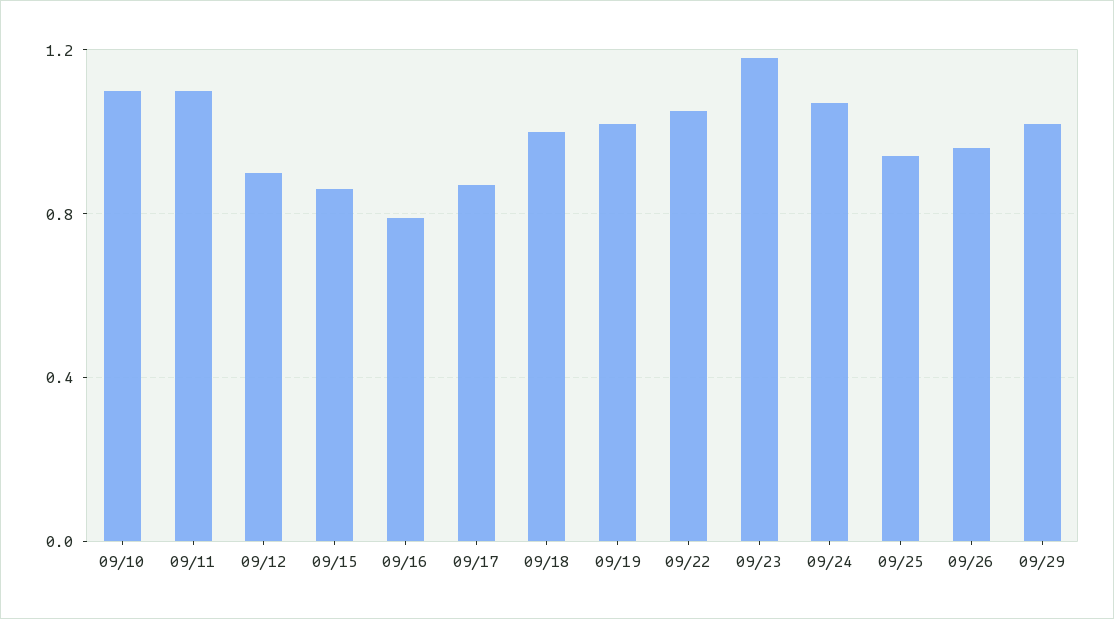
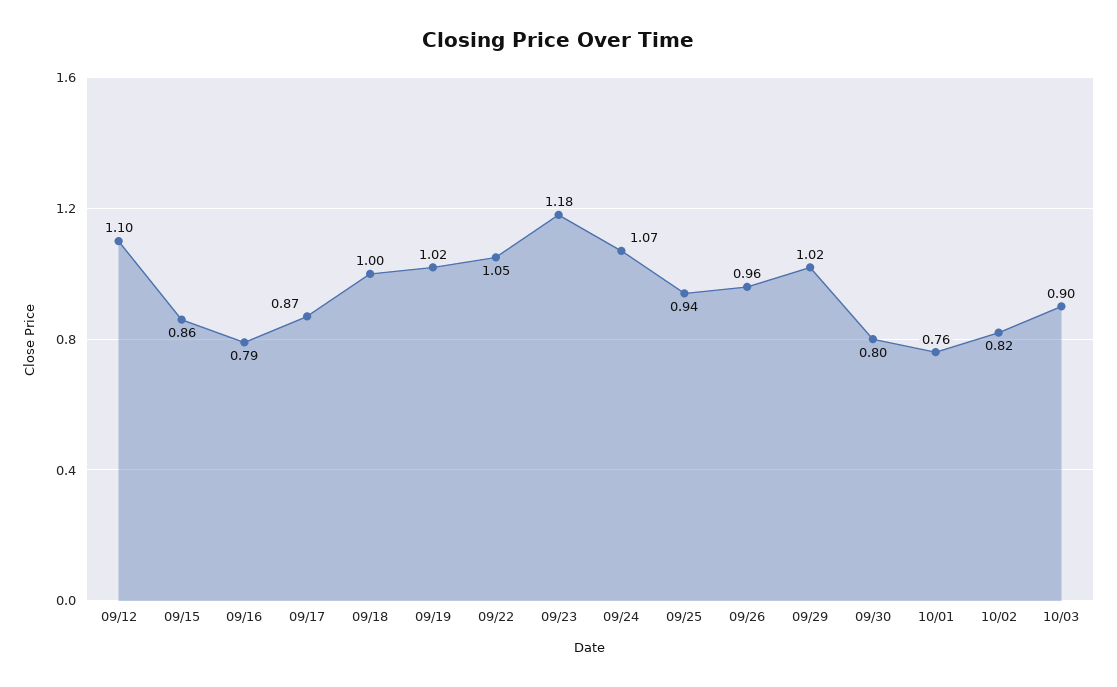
09/10: 1.1 -> none
09/11: 1.1 -> none
09/12: 0.9 -> 1.1
09/30: none -> 0.8
10/01: none -> 0.76
10/02: none -> 0.82
10/03: none -> 0.9

